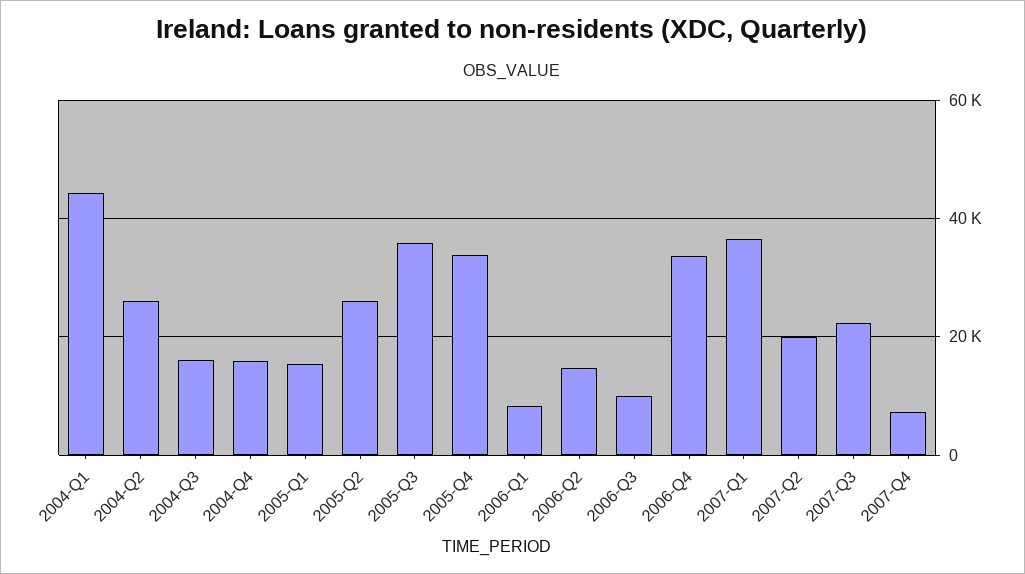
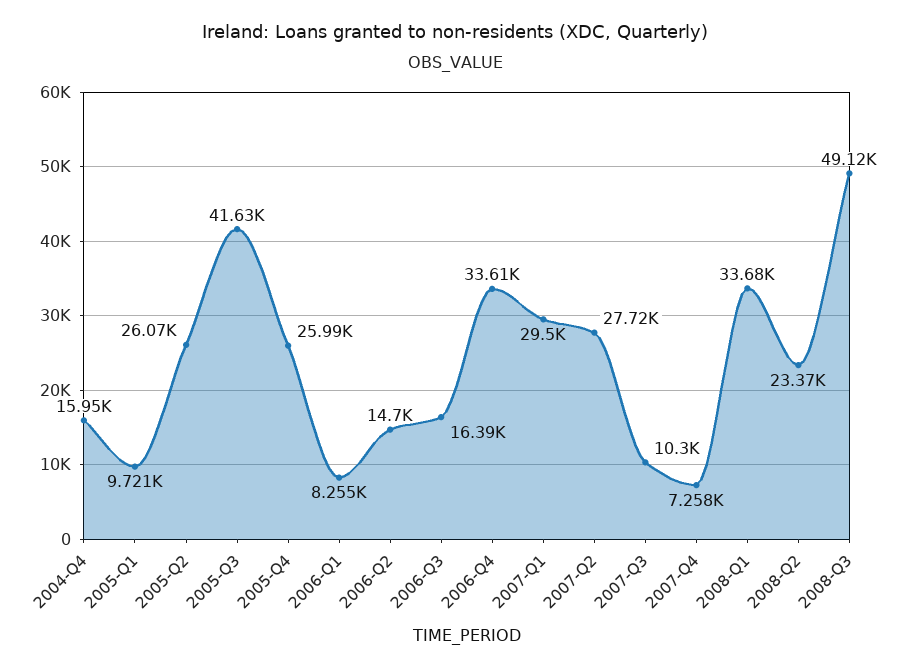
2004-Q1: 44000 -> none
2004-Q2: 26000 -> none
2004-Q3: 16000 -> none
2005-Q1: 16000 -> 9721
2005-Q3: 36000 -> 41630
2005-Q4: 34000 -> 25990
2006-Q3: 10000 -> 16390
2007-Q1: 36000 -> 29500
2007-Q2: 20000 -> 27720
2007-Q3: 22000 -> 10300
2008-Q1: none -> 33680
2008-Q2: none -> 23370
2008-Q3: none -> 49120

